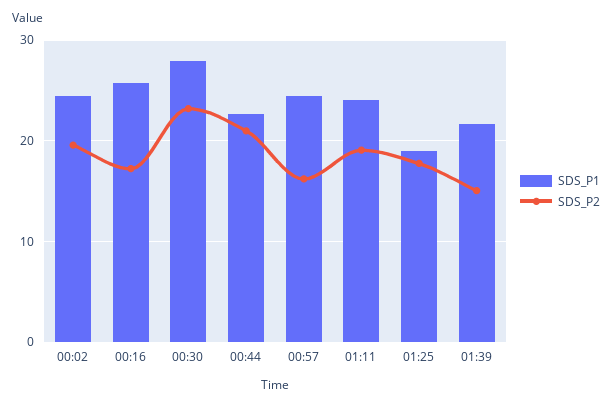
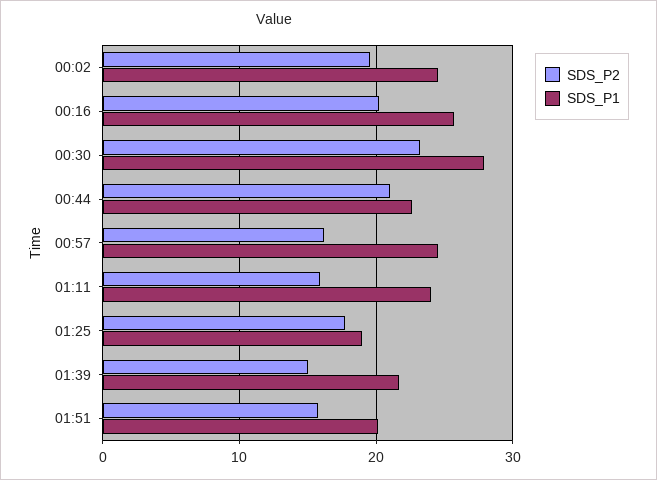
SDS_P2, 00:16: 17 -> 20
SDS_P2, 01:11: 19 -> 16
SDS_P2, 01:51: none -> 16
SDS_P1, 01:51: none -> 20

